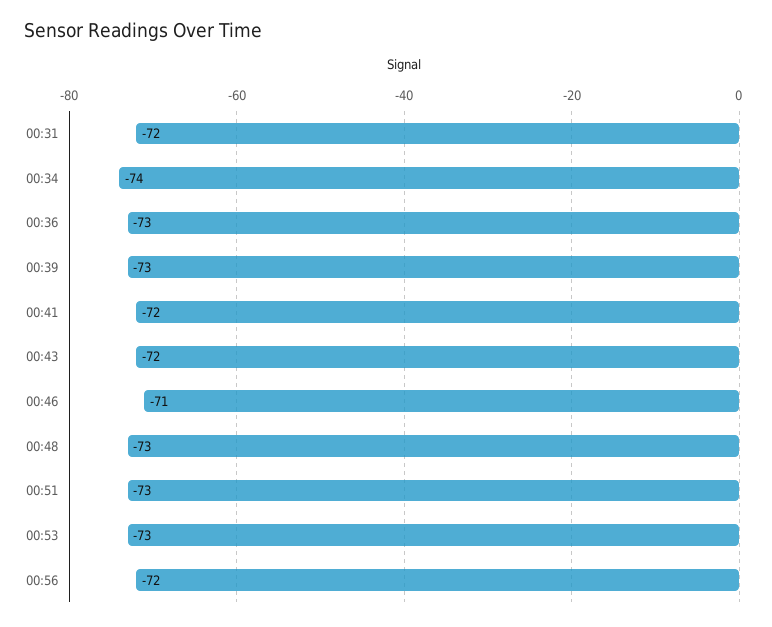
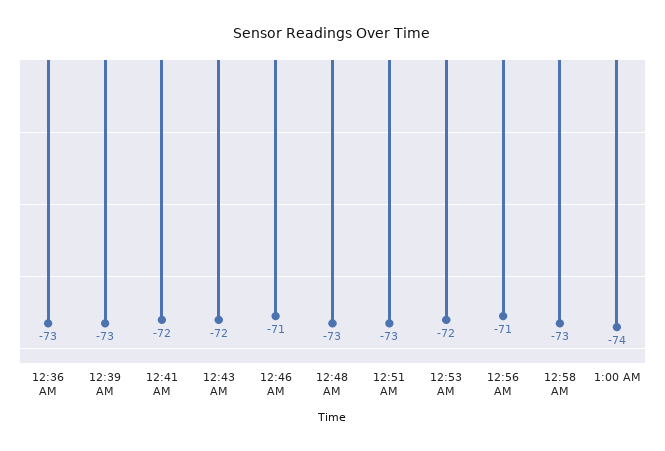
00:31: -72 -> none
00:34: -74 -> none
00:53: -73 -> -72
00:56: -72 -> -71
12:58 AM: none -> -73
1:00 AM: none -> -74

